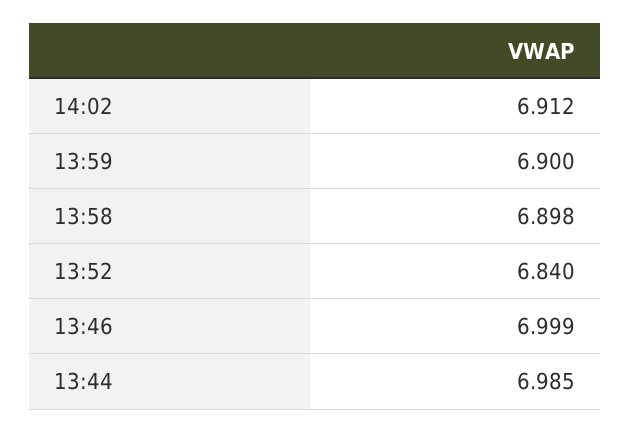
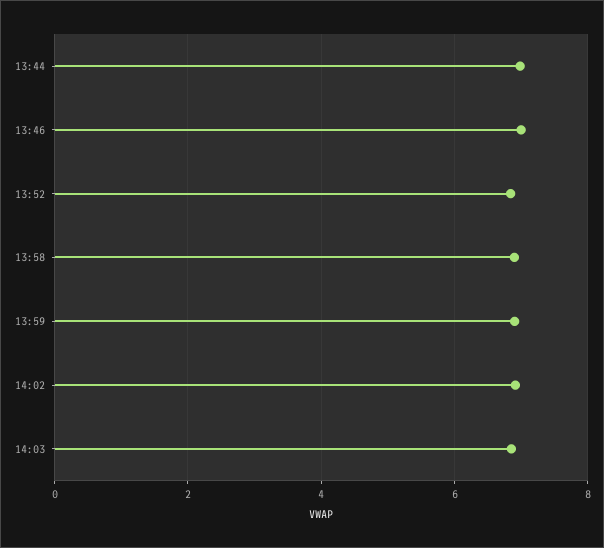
14:03: none -> 6.8

